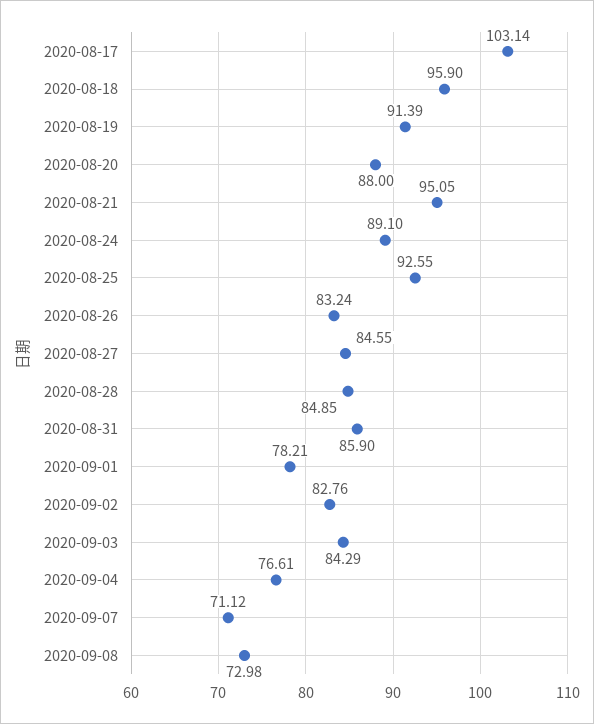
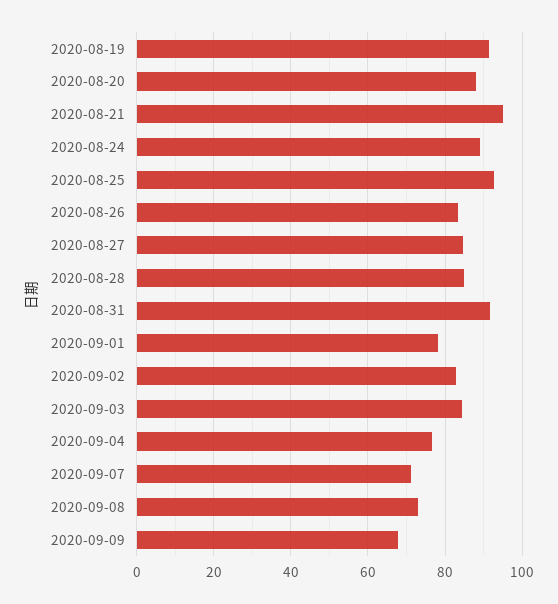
2020-08-17: 103.14 -> none
2020-08-18: 95.9 -> none
2020-08-31: 85.9 -> 92
2020-09-09: none -> 68

